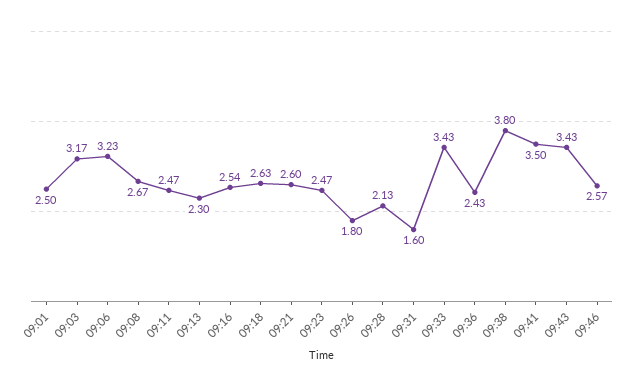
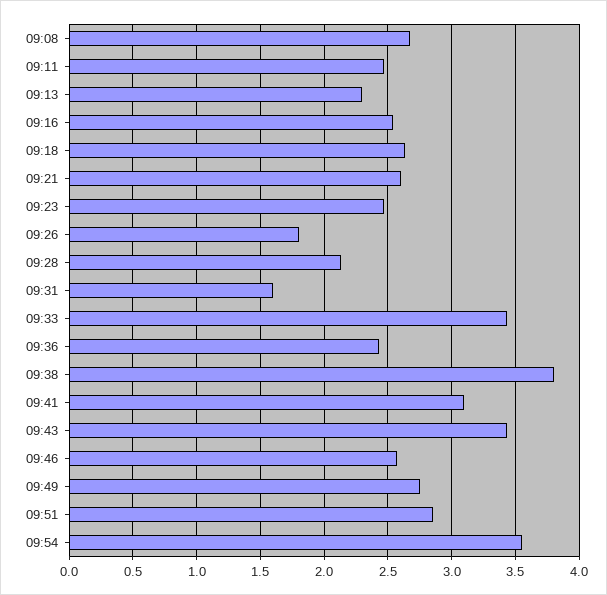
09:01: 2.5 -> none
09:03: 3.17 -> none
09:06: 3.23 -> none
09:41: 3.5 -> 3.1
09:49: none -> 2.75
09:51: none -> 2.85
09:54: none -> 3.55

